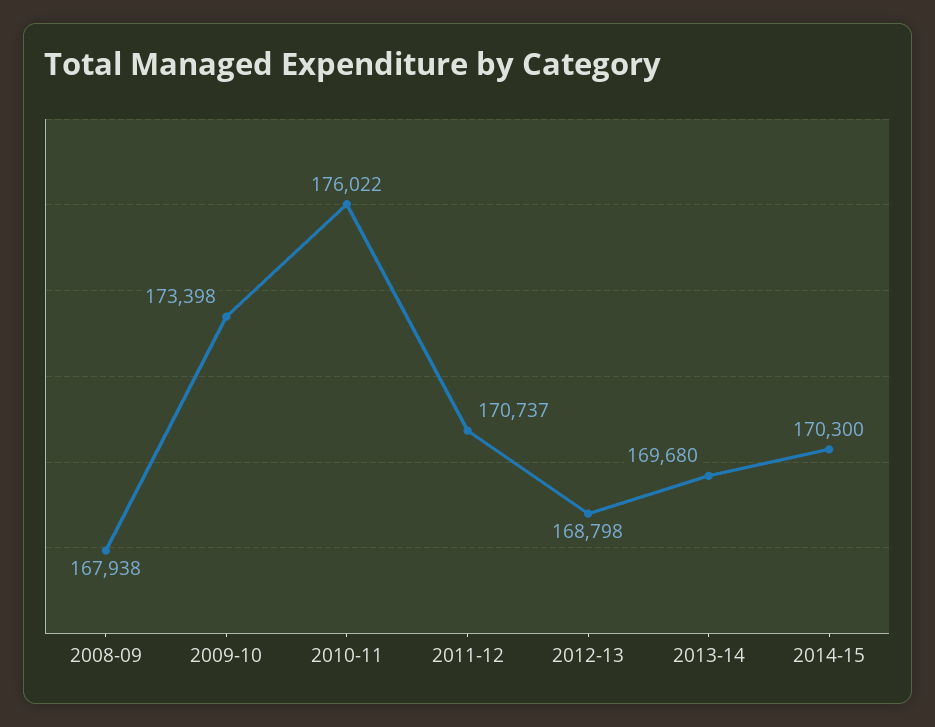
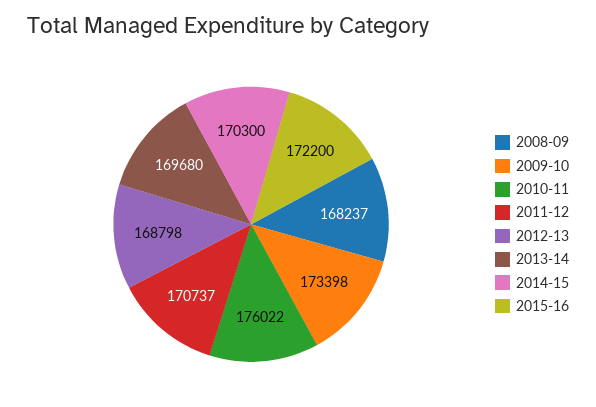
2008-09: 167938 -> 168237
2015-16: none -> 172200

